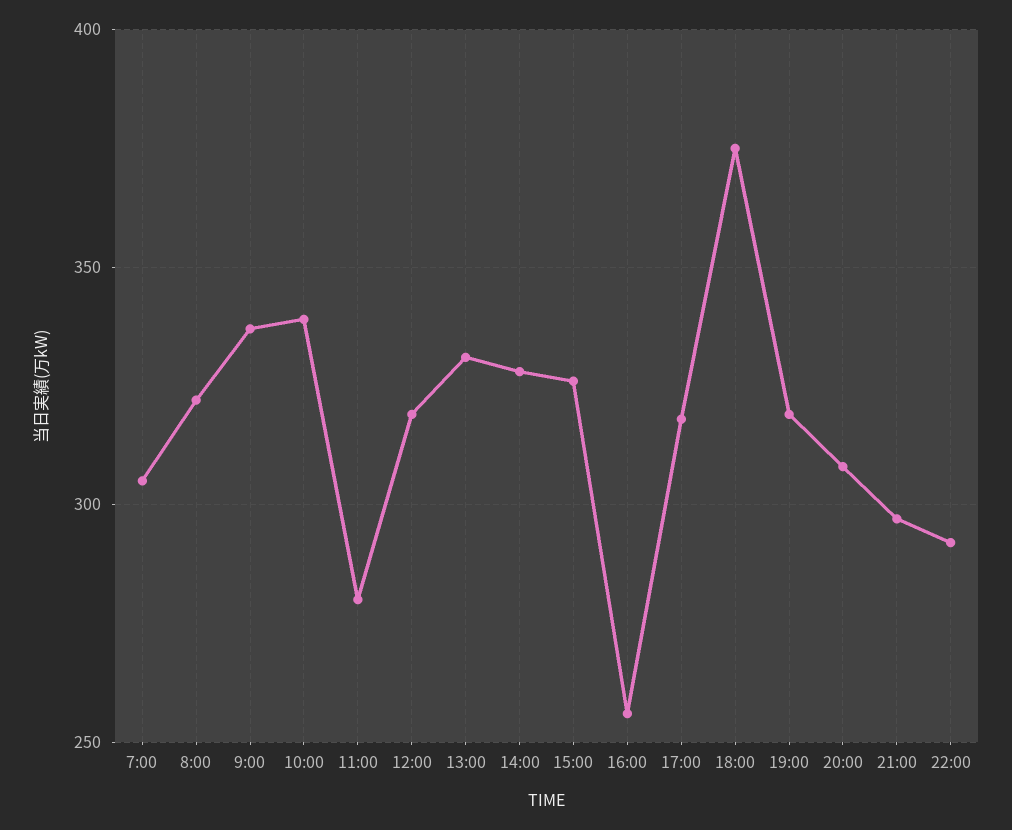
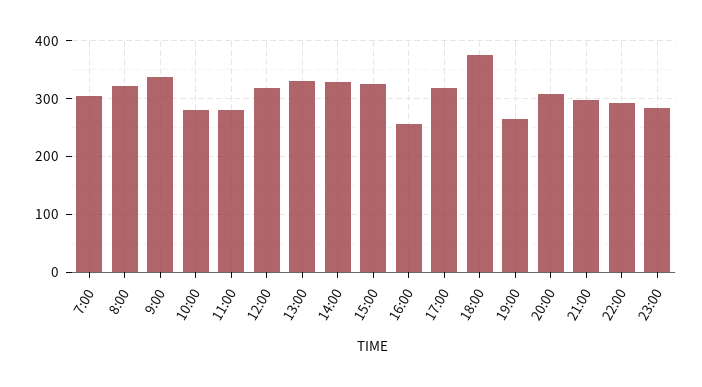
10:00: 340 -> 280
19:00: 320 -> 260
23:00: none -> 280

